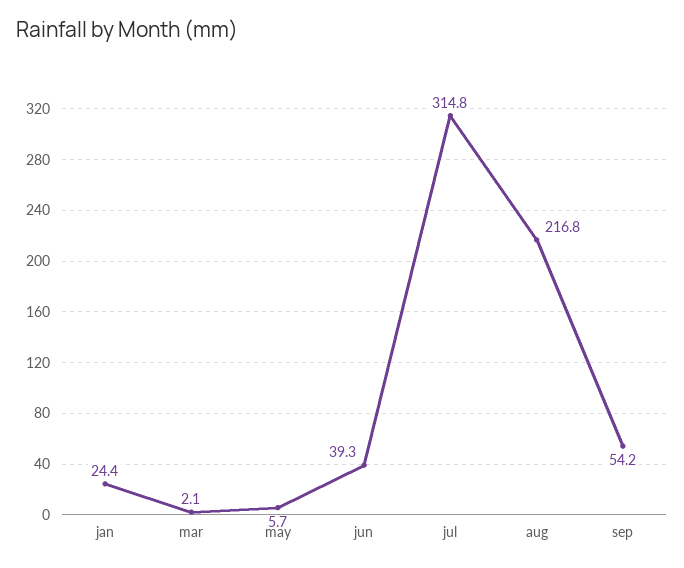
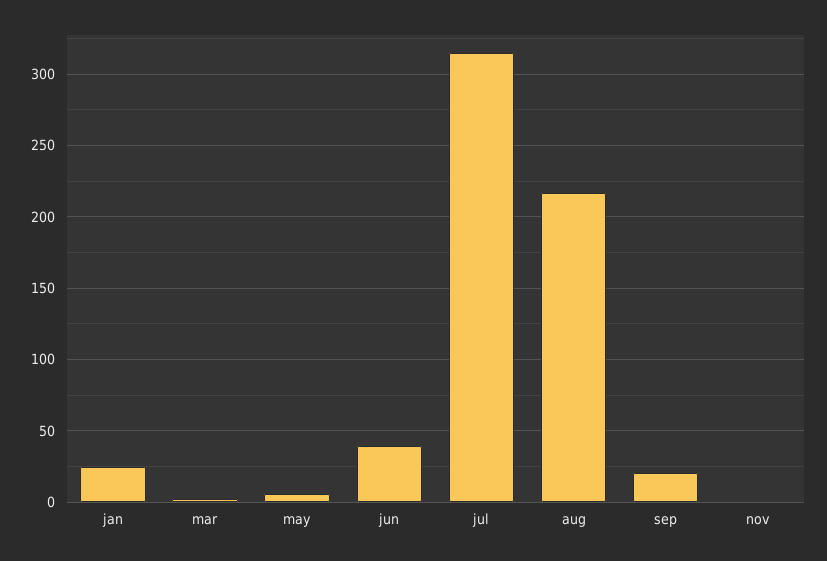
sep: 54.2 -> 20
nov: none -> 0

